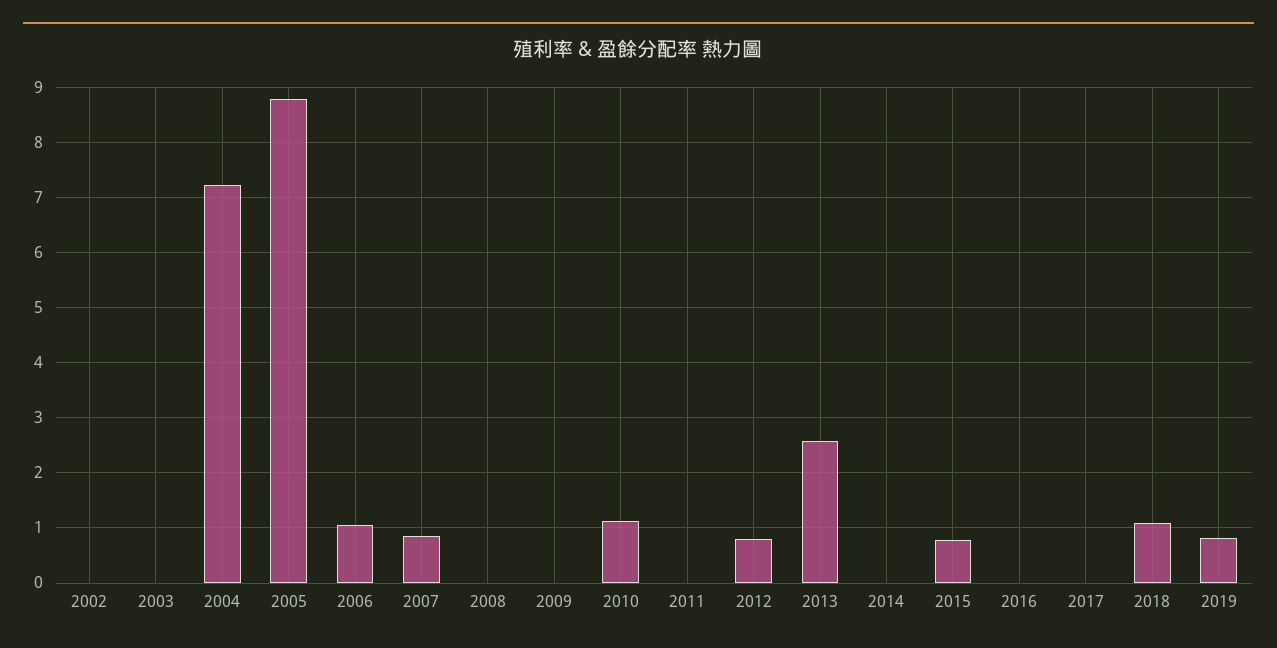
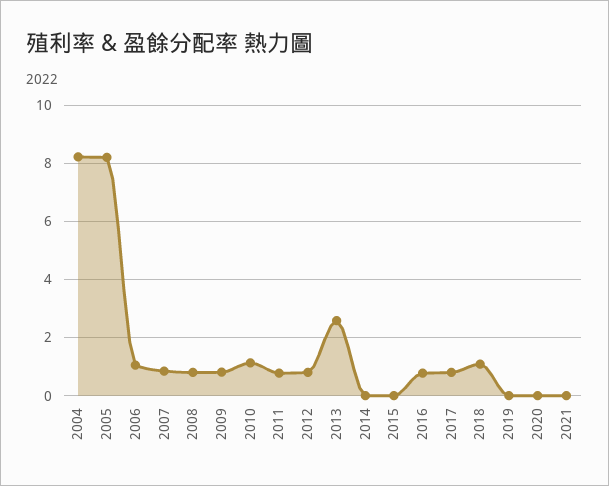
2002: 0 -> none
2003: 0 -> none
2004: 7.2 -> 8.25
2005: 8.8 -> 8.25
2008: 0 -> 0.75
2009: 0 -> 0.75
2011: 0 -> 0.75
2015: 0.8 -> 0
2016: 0 -> 0.75
2017: 0 -> 0.75
2019: 0.8 -> 0
2020: none -> 0
2021: none -> 0

